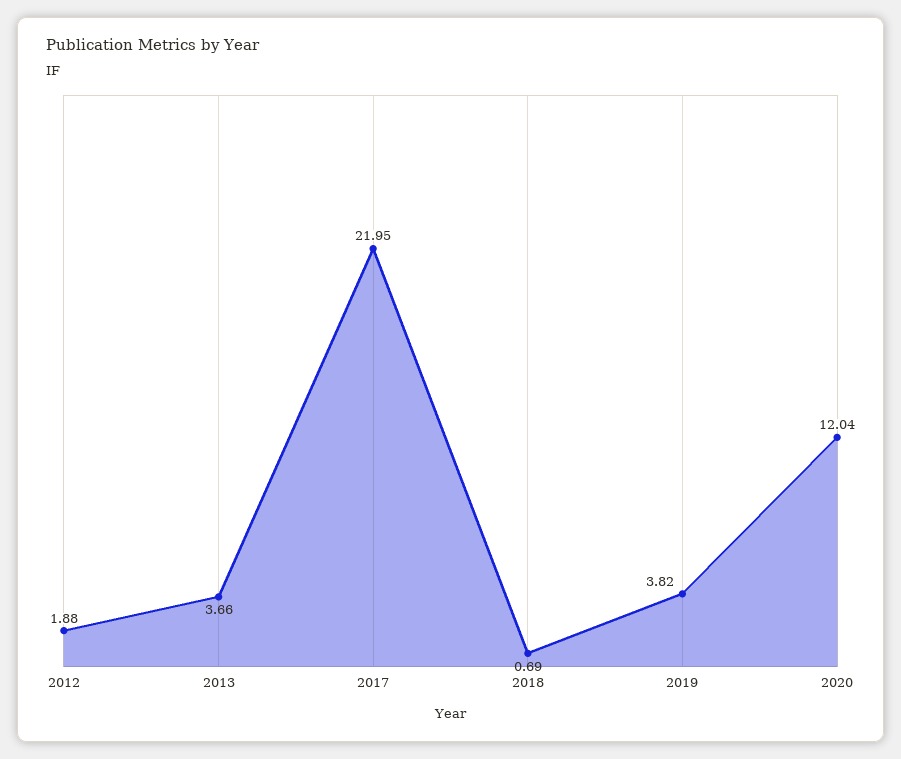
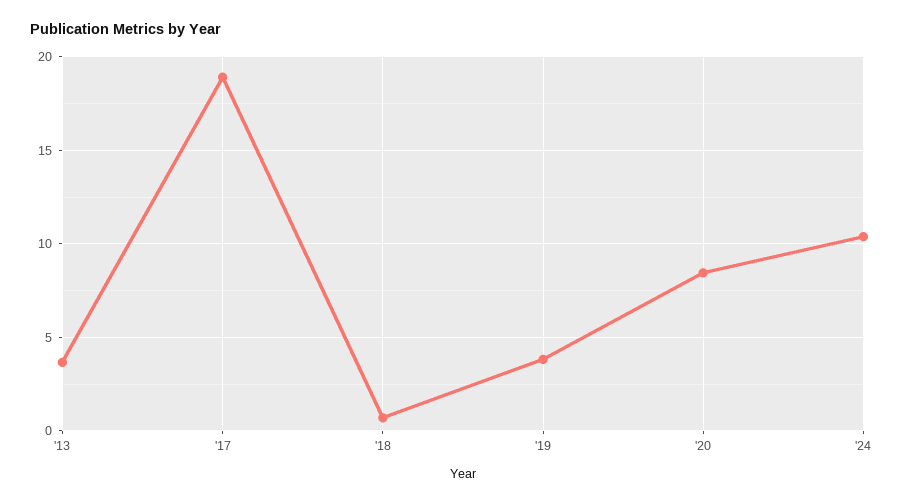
2012: 1.88 -> none
2017: 21.95 -> 19
2020: 12.04 -> 8.5
'24: none -> 10.5

